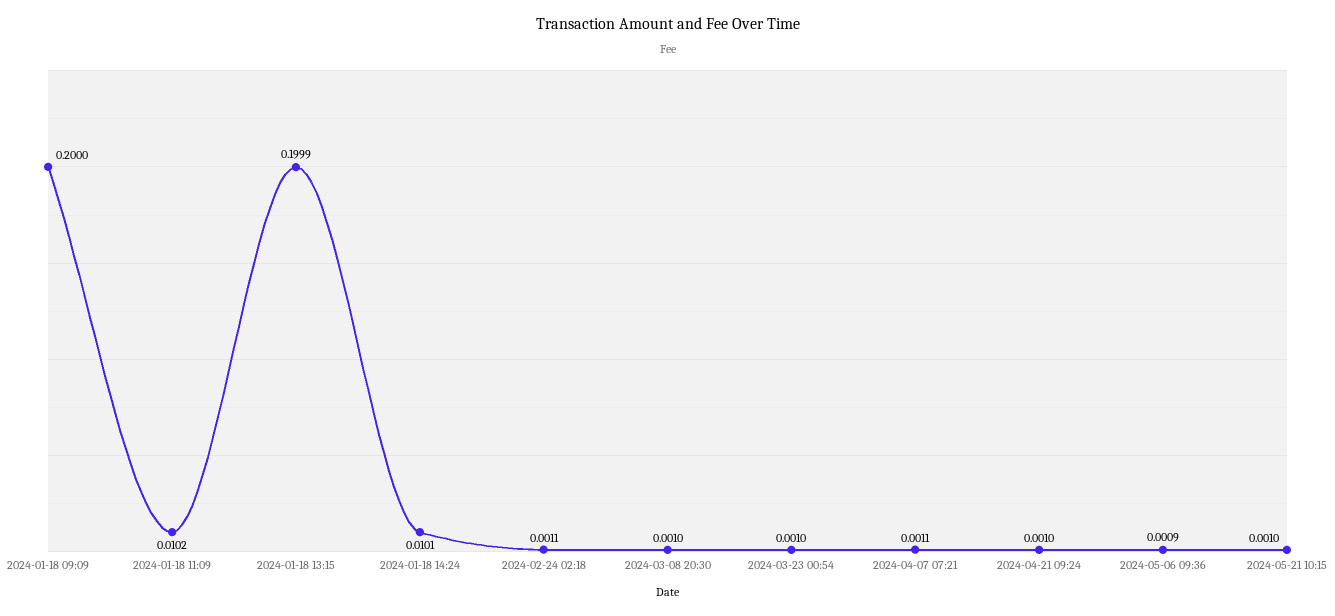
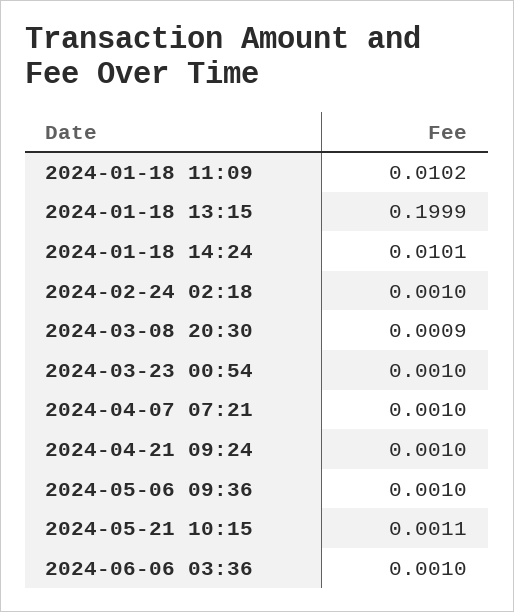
2024-01-18 09:09: 0.2 -> none
2024-02-24 02:18: 0.0011 -> 0.001
2024-03-08 20:30: 0.001 -> 0.0009
2024-04-07 07:21: 0.0011 -> 0.001
2024-05-06 09:36: 0.0009 -> 0.001
2024-05-21 10:15: 0.001 -> 0.0011
2024-06-06 03:36: none -> 0.001

